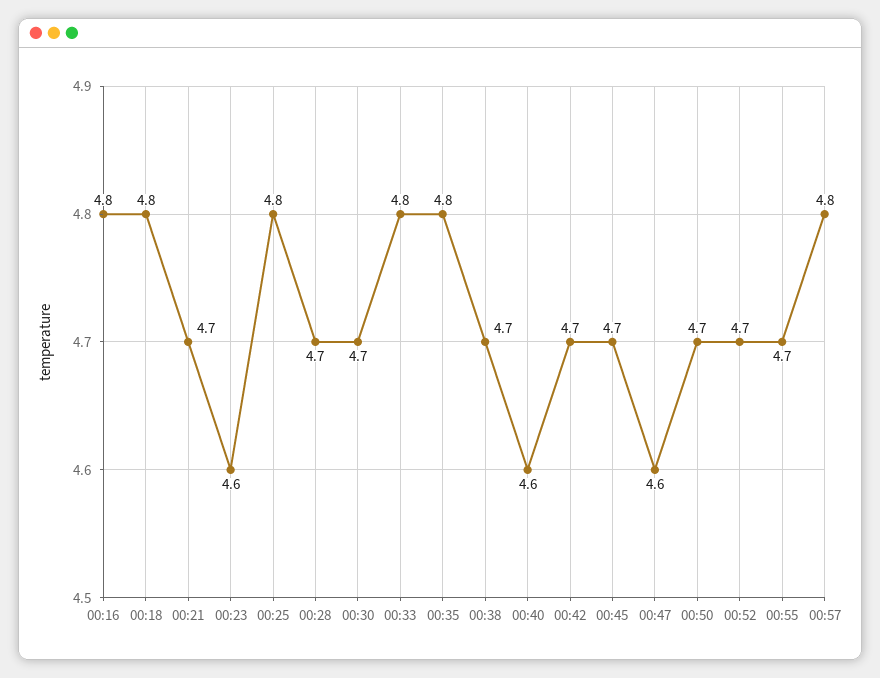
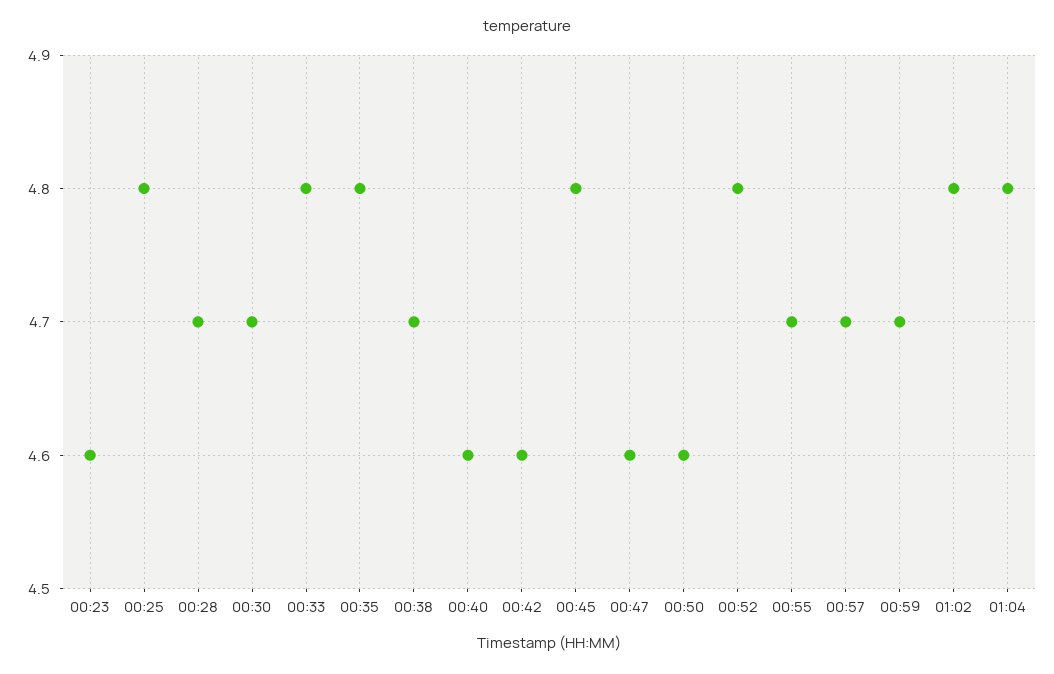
00:16: 4.8 -> none
00:18: 4.8 -> none
00:21: 4.7 -> none
00:42: 4.7 -> 4.6
00:45: 4.7 -> 4.8
00:50: 4.7 -> 4.6
00:52: 4.7 -> 4.8
00:57: 4.8 -> 4.7
00:59: none -> 4.7
01:02: none -> 4.8
01:04: none -> 4.8

